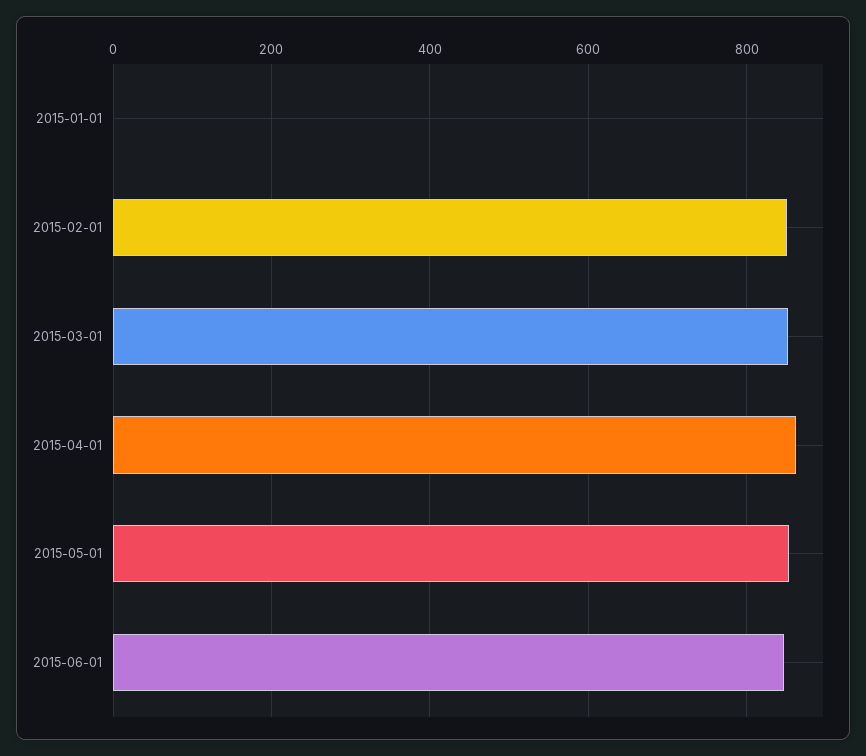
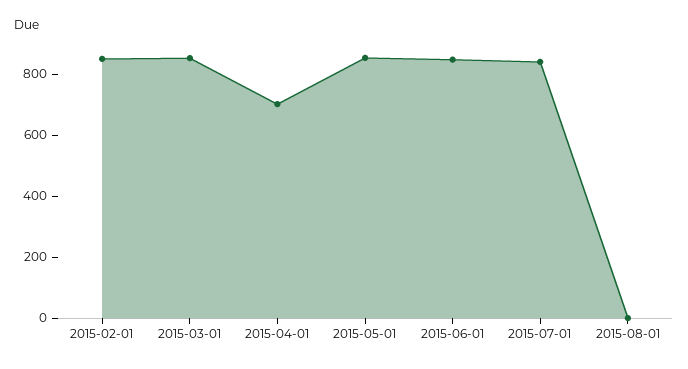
2015-01-01: 0 -> none
2015-04-01: 860 -> 700
2015-07-01: none -> 850
2015-08-01: none -> 0

